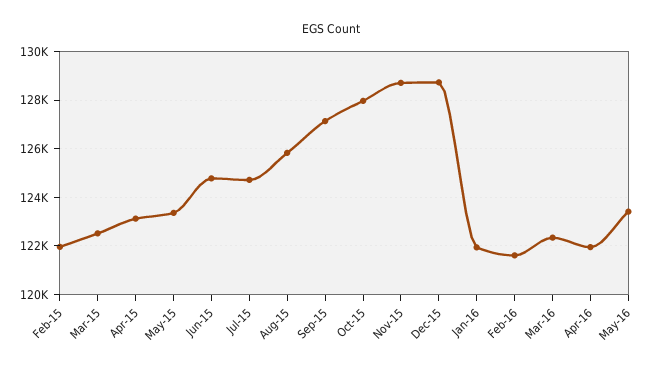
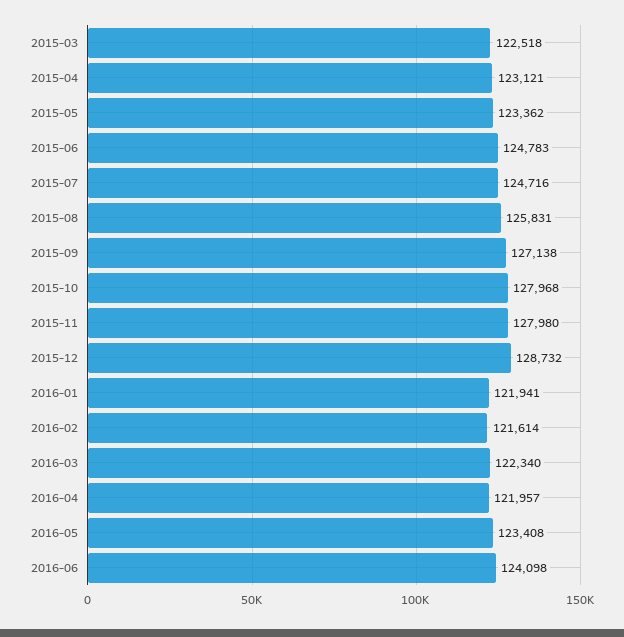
Feb-15: 122000 -> none
Nov-15: 128750 -> 127980
2016-06: none -> 124098

